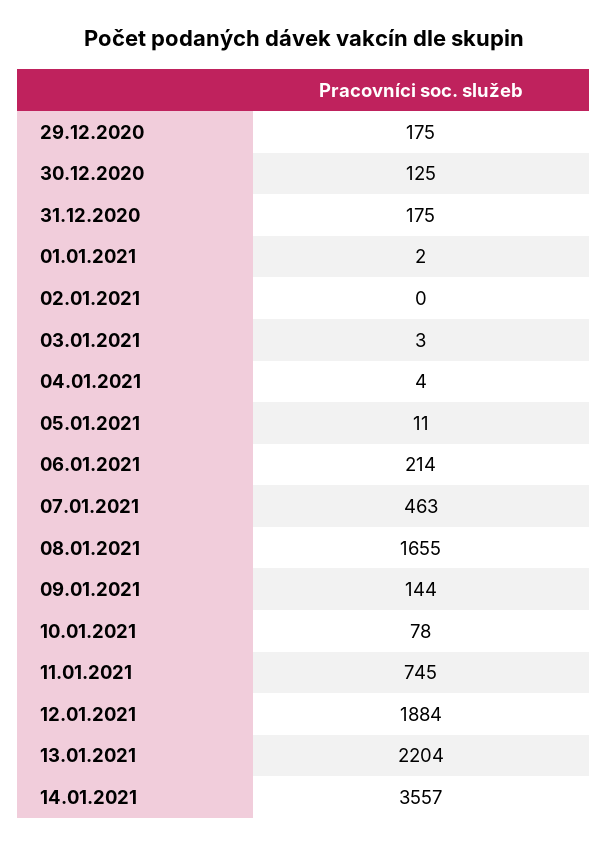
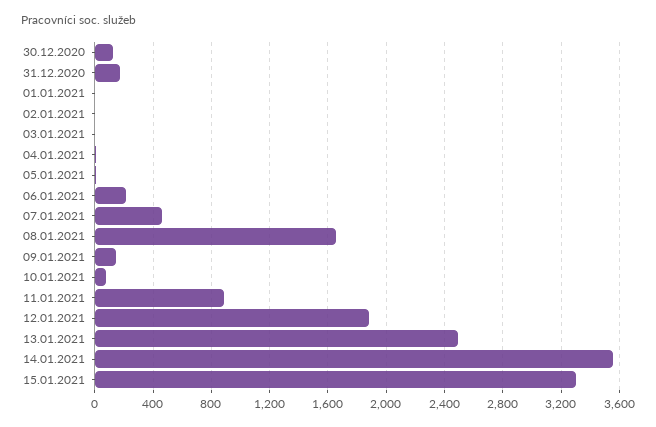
29.12.2020: 175 -> none
11.01.2021: 745 -> 900
13.01.2021: 2204 -> 2500
15.01.2021: none -> 3300

